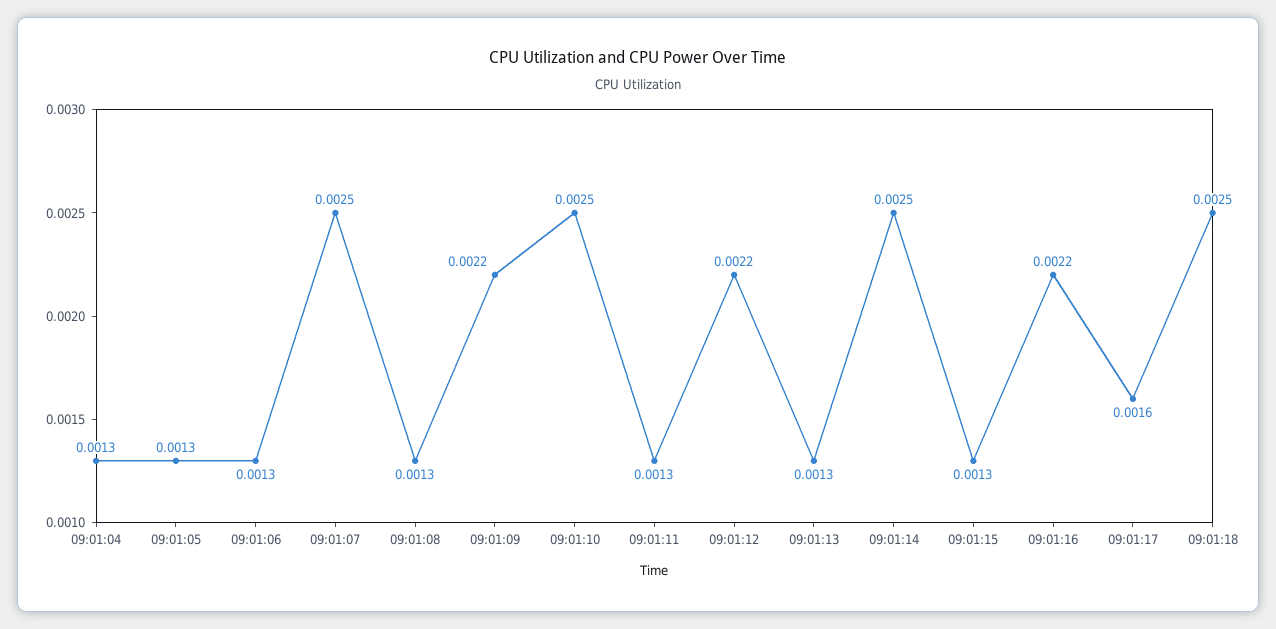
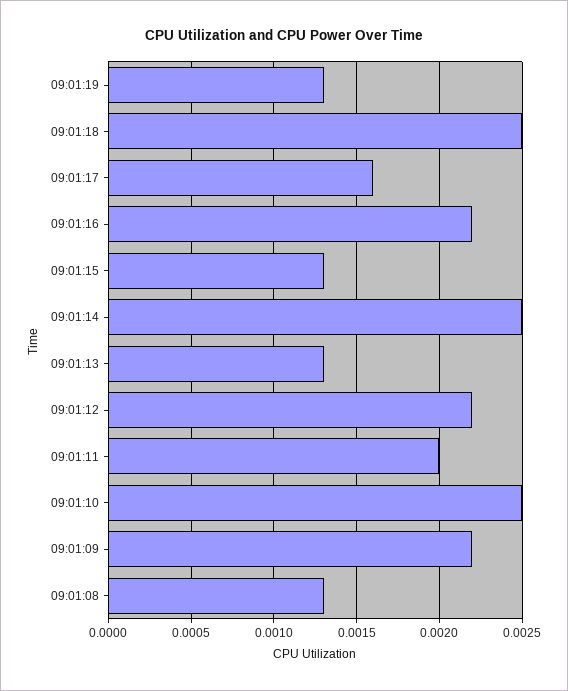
09:01:04: 0.0013 -> none
09:01:05: 0.0013 -> none
09:01:06: 0.0013 -> none
09:01:07: 0.0025 -> none
09:01:11: 0.0013 -> 0.002
09:01:19: none -> 0.0013

